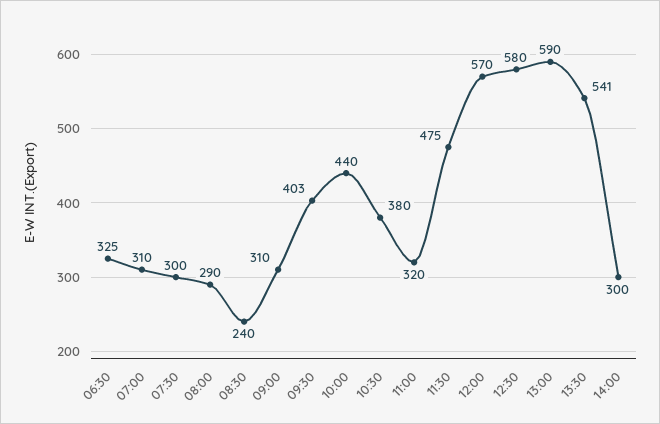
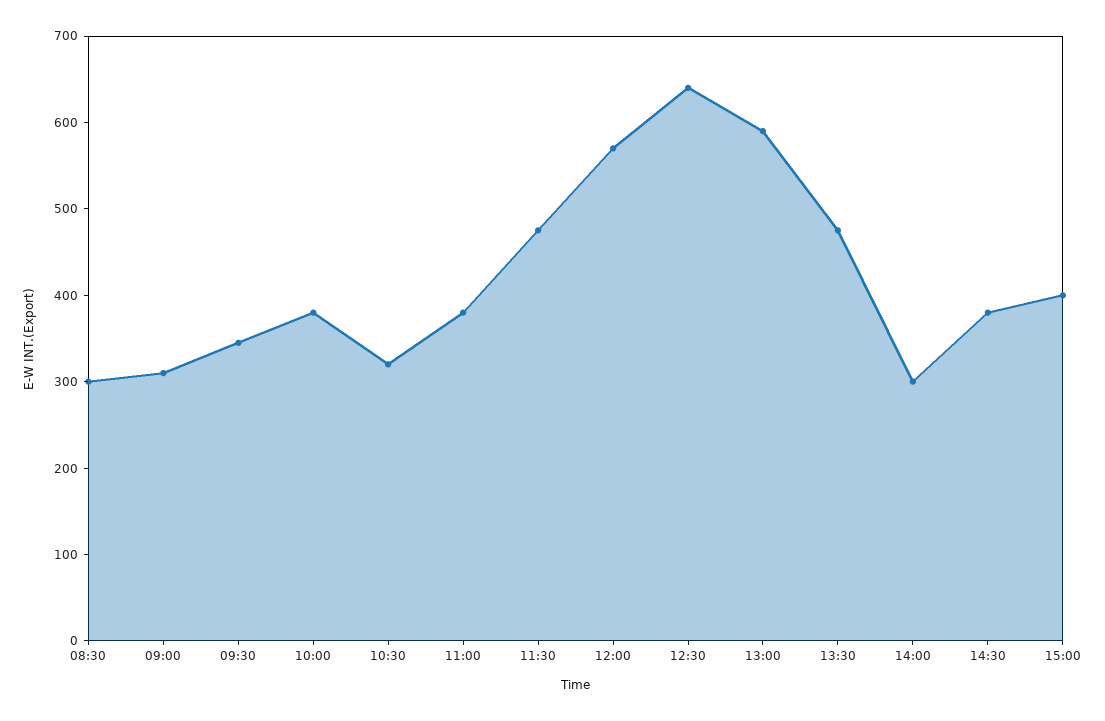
06:30: 325 -> none
07:00: 310 -> none
07:30: 300 -> none
08:00: 290 -> none
08:30: 240 -> 300
09:30: 403 -> 340
10:00: 440 -> 380
10:30: 380 -> 320
11:00: 320 -> 380
12:30: 580 -> 640
13:30: 541 -> 480
14:30: none -> 380
15:00: none -> 400

